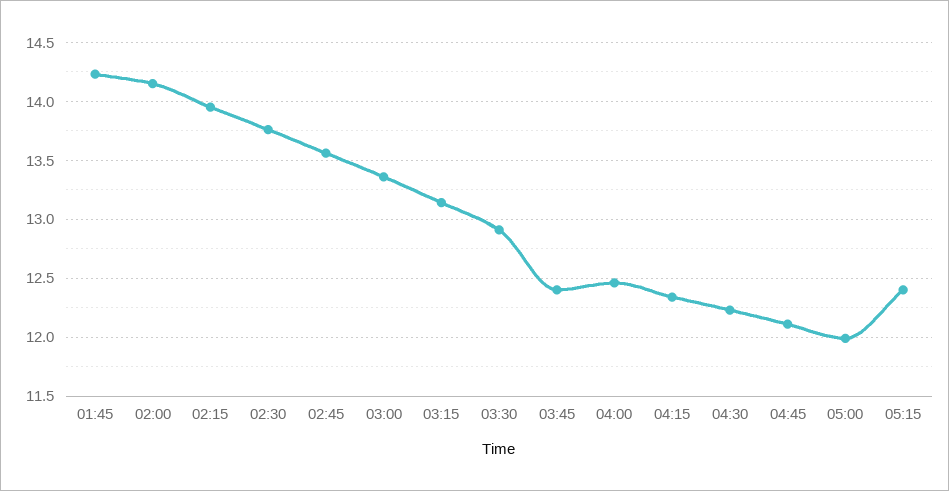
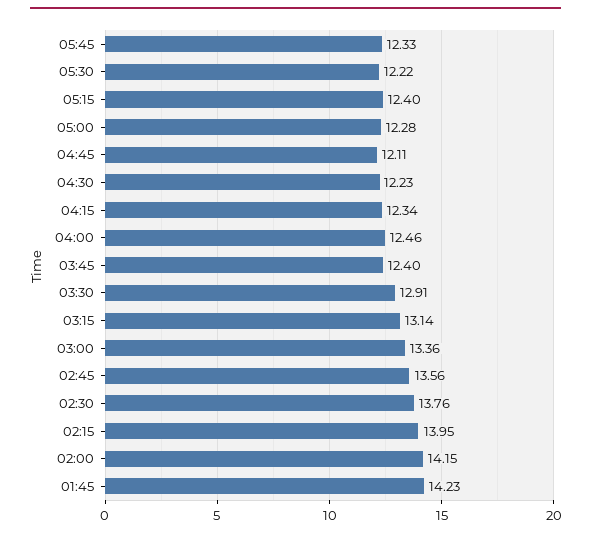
05:00: 12 -> 12.28
05:45: none -> 12.33
05:30: none -> 12.22

